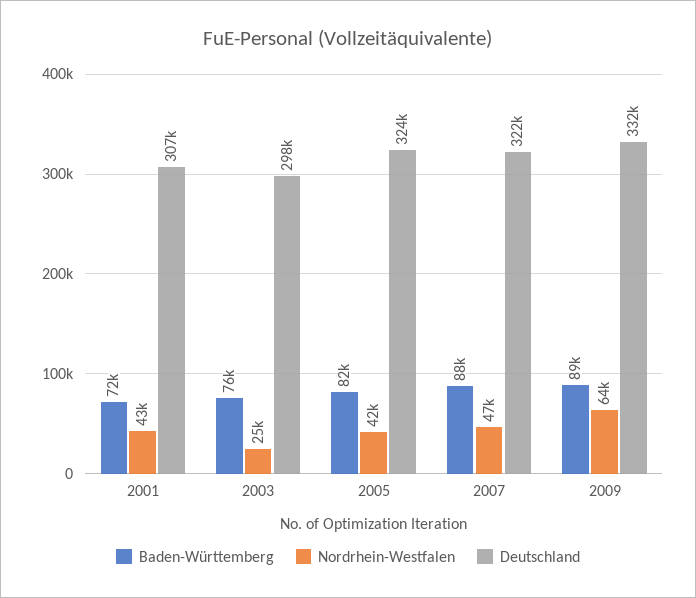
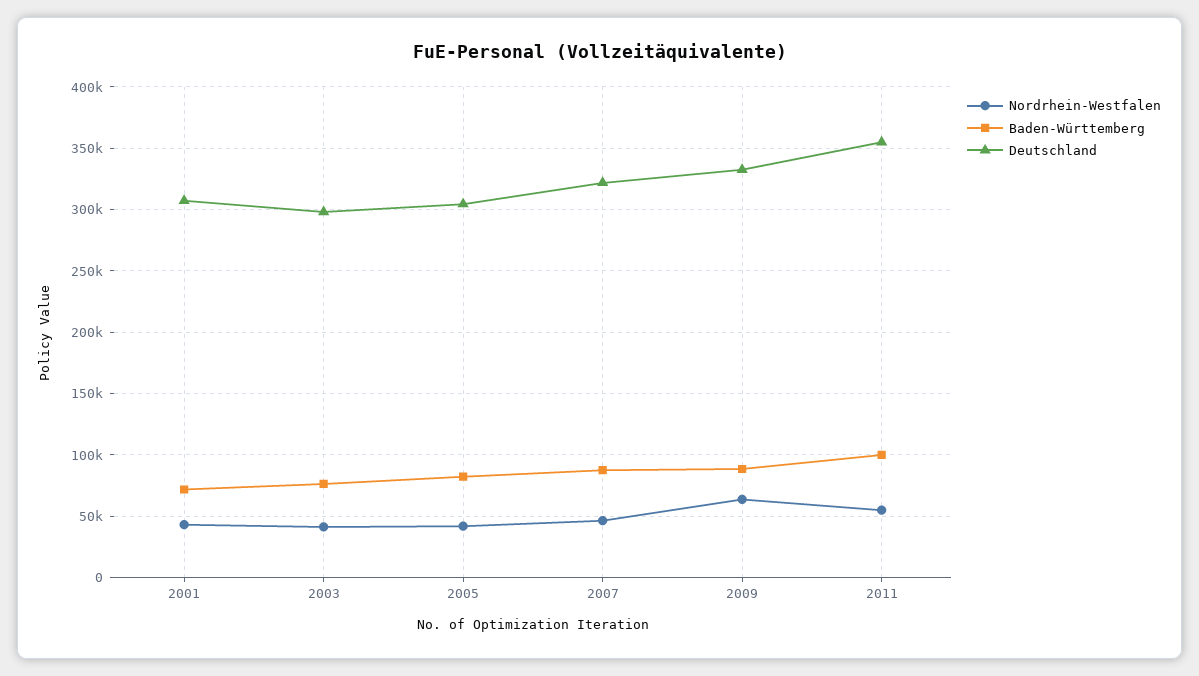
Nordrhein-Westfalen, 2003: 25000 -> 40000
Deutschland, 2005: 324000 -> 305000
Nordrhein-Westfalen, 2011: none -> 55000
Baden-Württemberg, 2011: none -> 100000
Deutschland, 2011: none -> 355000

